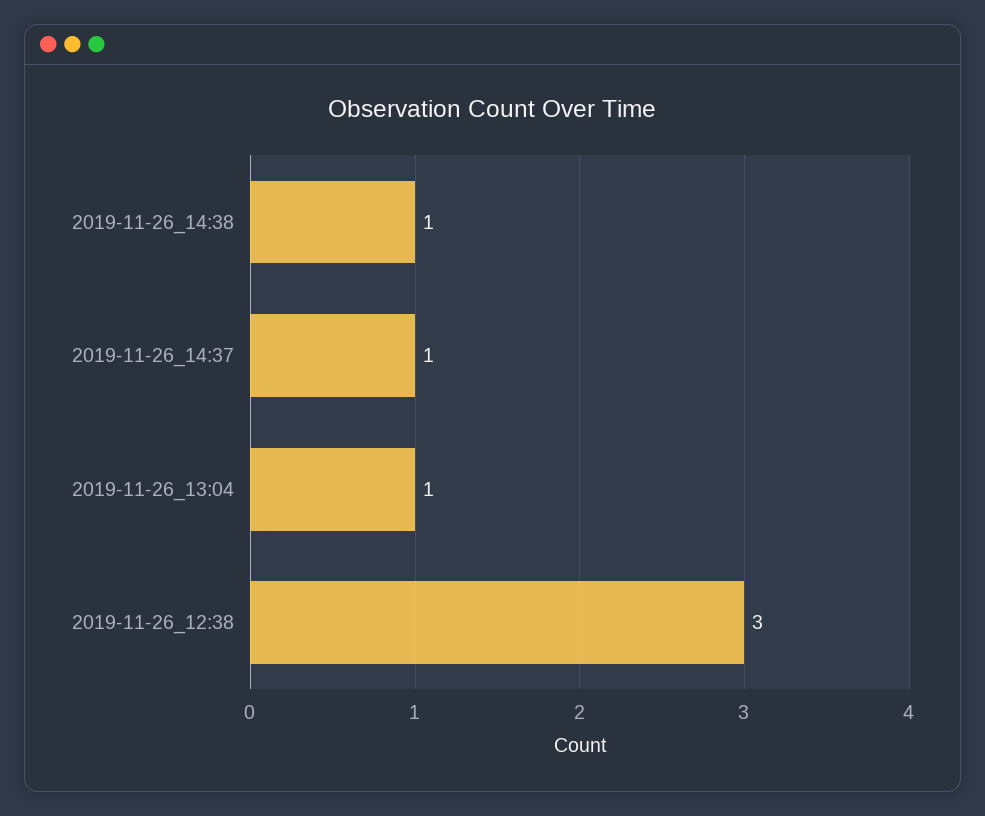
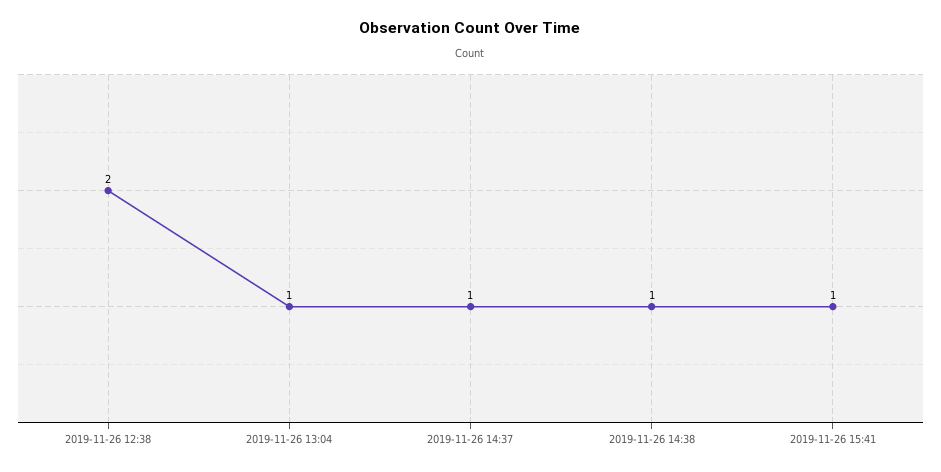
2019-11-26_12:38: 3 -> 2
2019-11-26 15:41: none -> 1

